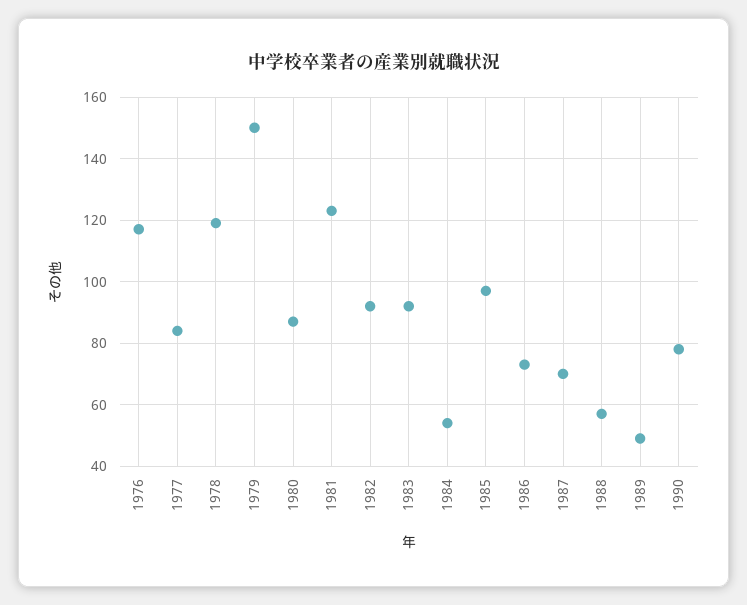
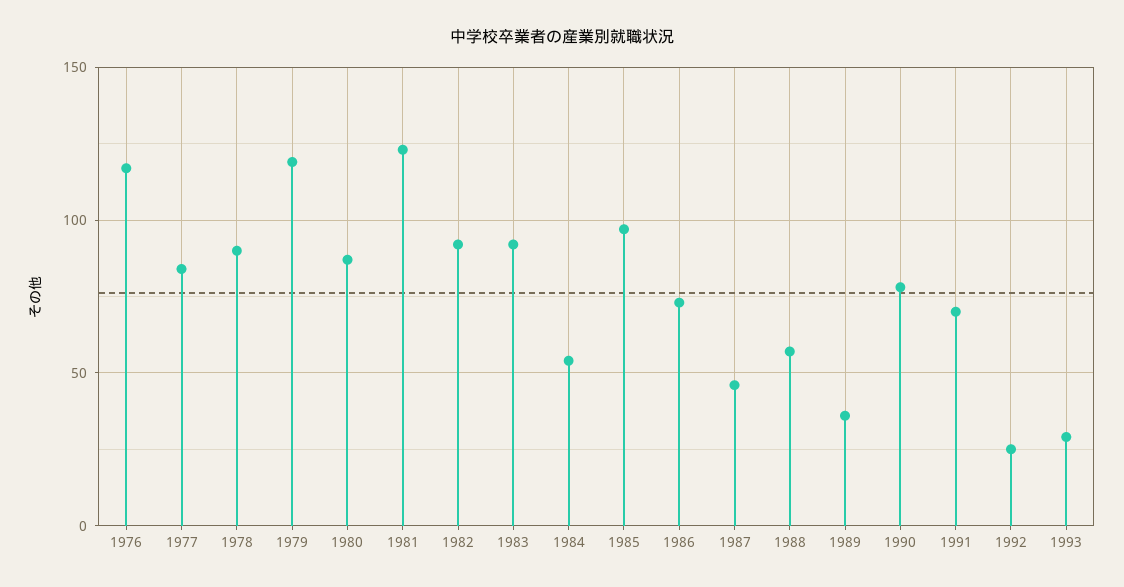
1978: 120 -> 90
1979: 150 -> 120
1987: 70 -> 45
1989: 50 -> 35
1991: none -> 70
1992: none -> 25
1993: none -> 30

